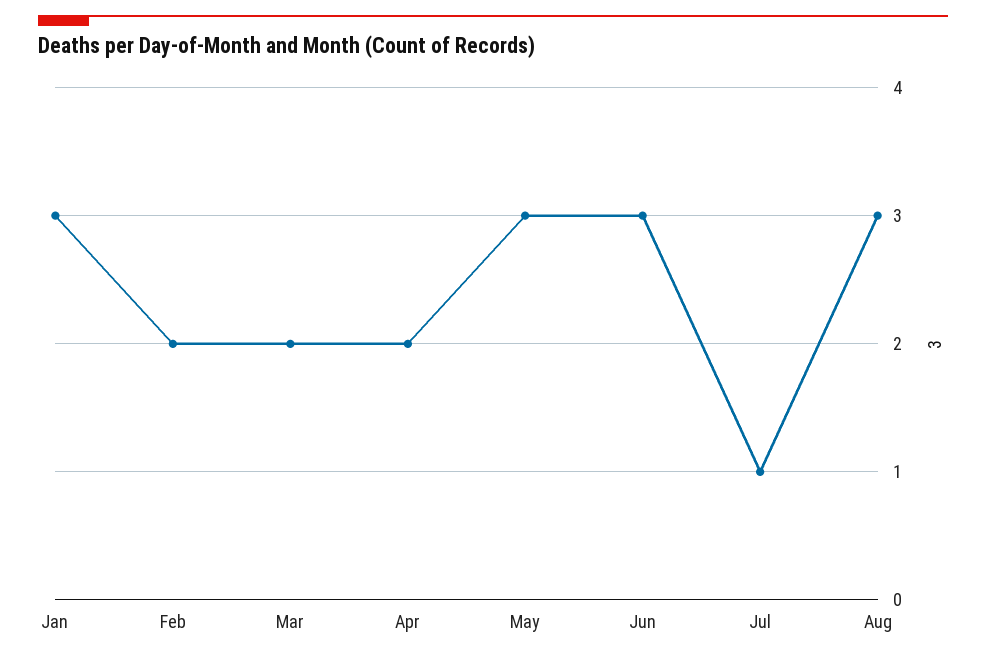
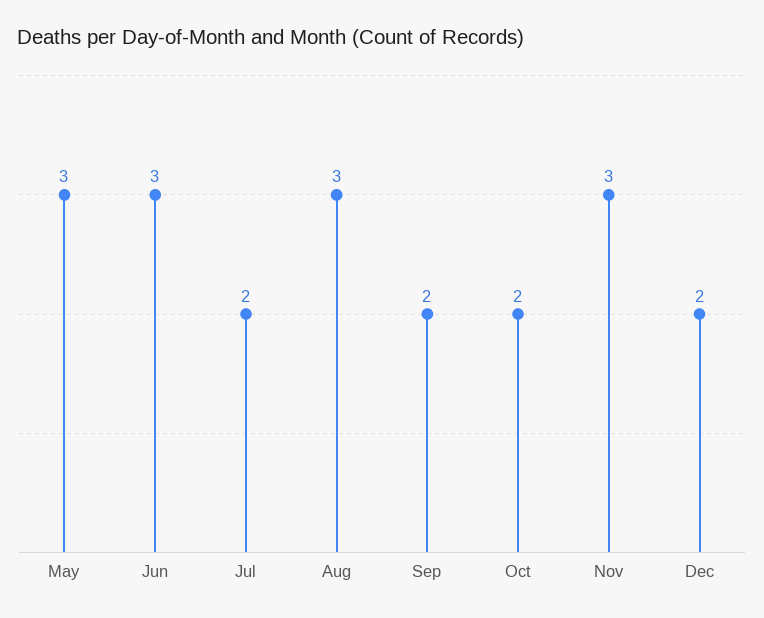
Jan: 3 -> none
Feb: 2 -> none
Mar: 2 -> none
Apr: 2 -> none
Jul: 1 -> 2
Sep: none -> 2
Oct: none -> 2
Nov: none -> 3
Dec: none -> 2

